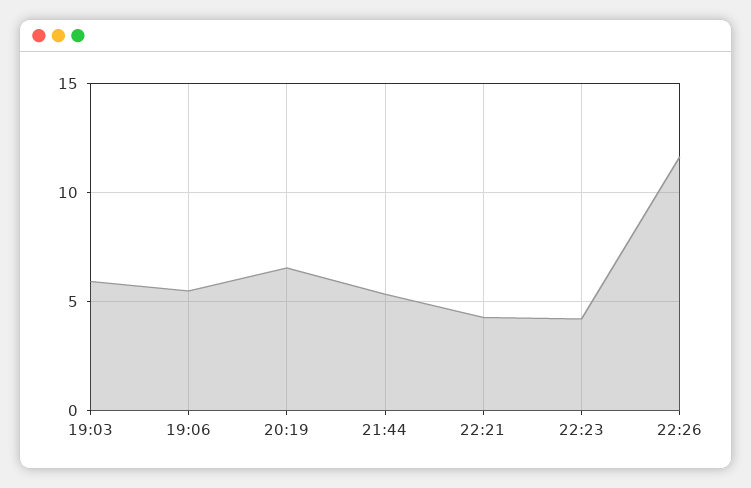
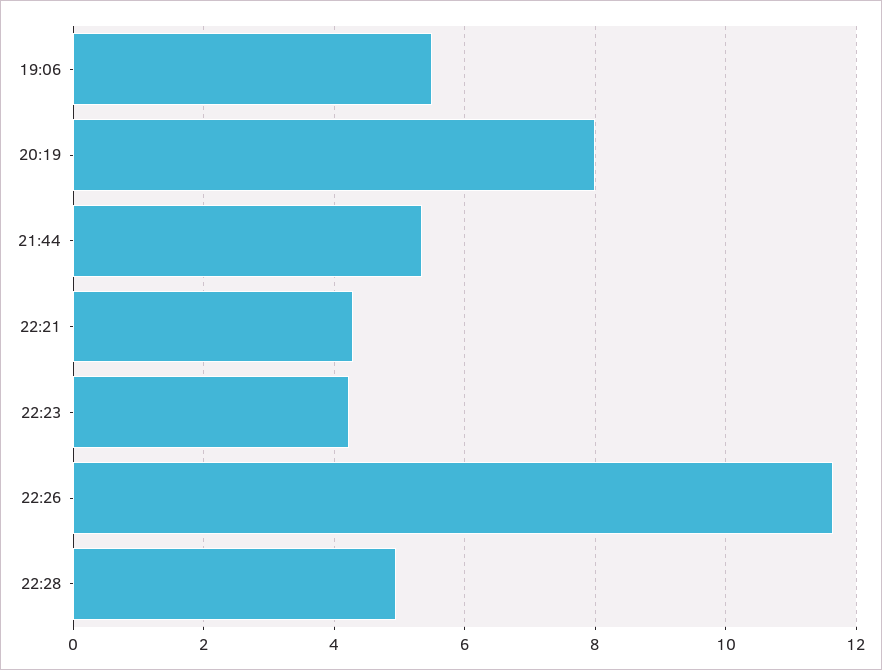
19:03: 6 -> none
20:19: 6.5 -> 8
22:28: none -> 5

